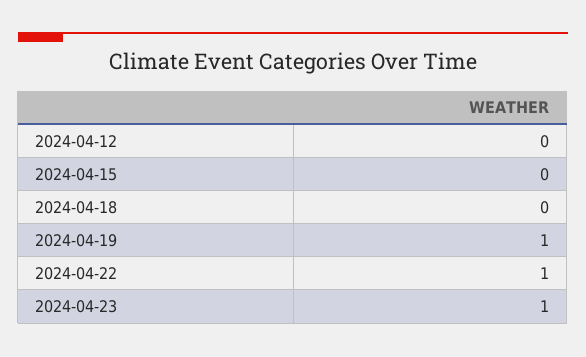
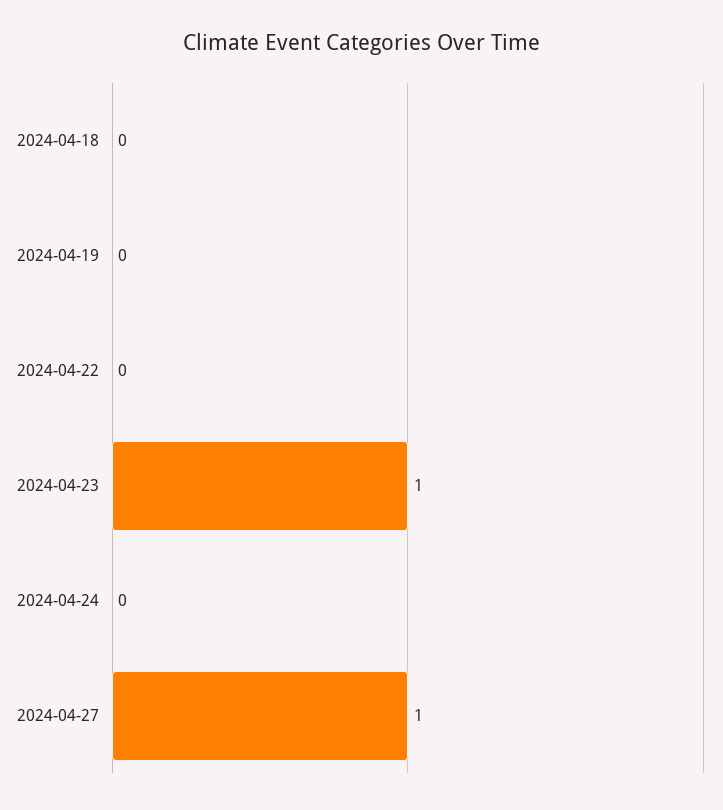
2024-04-12: 0 -> none
2024-04-15: 0 -> none
2024-04-19: 1 -> 0
2024-04-22: 1 -> 0
2024-04-24: none -> 0
2024-04-27: none -> 1

